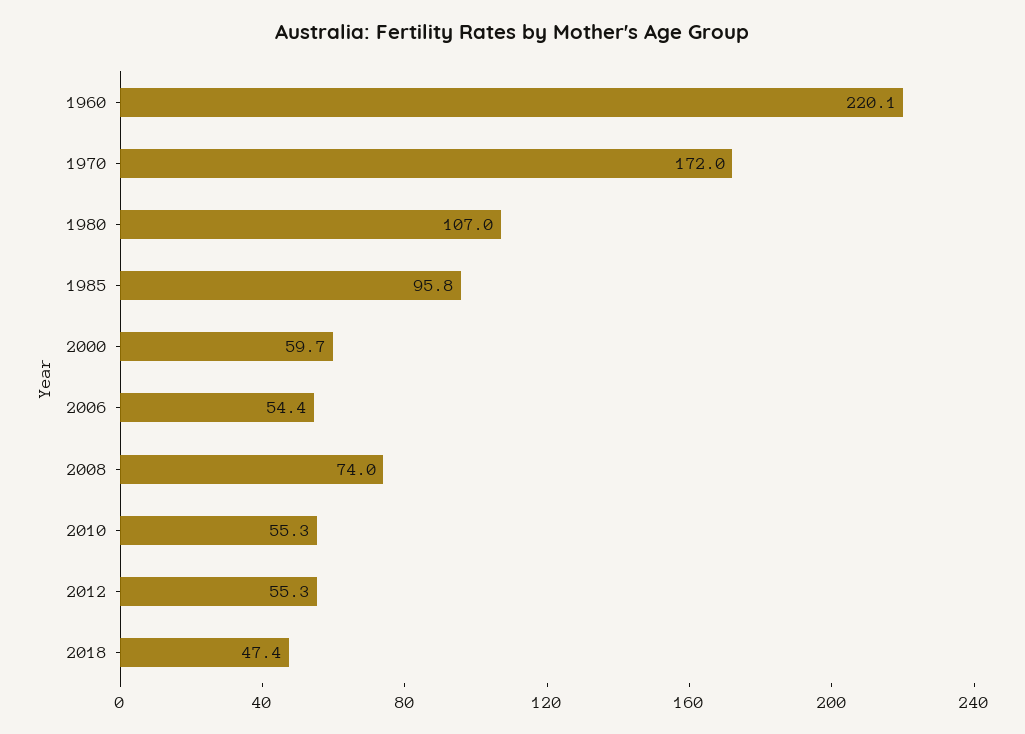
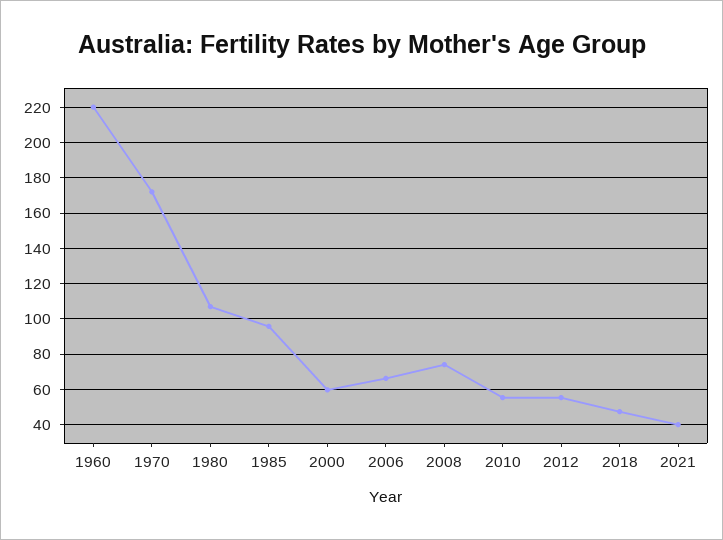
2006: 54.4 -> 65
2021: none -> 40

